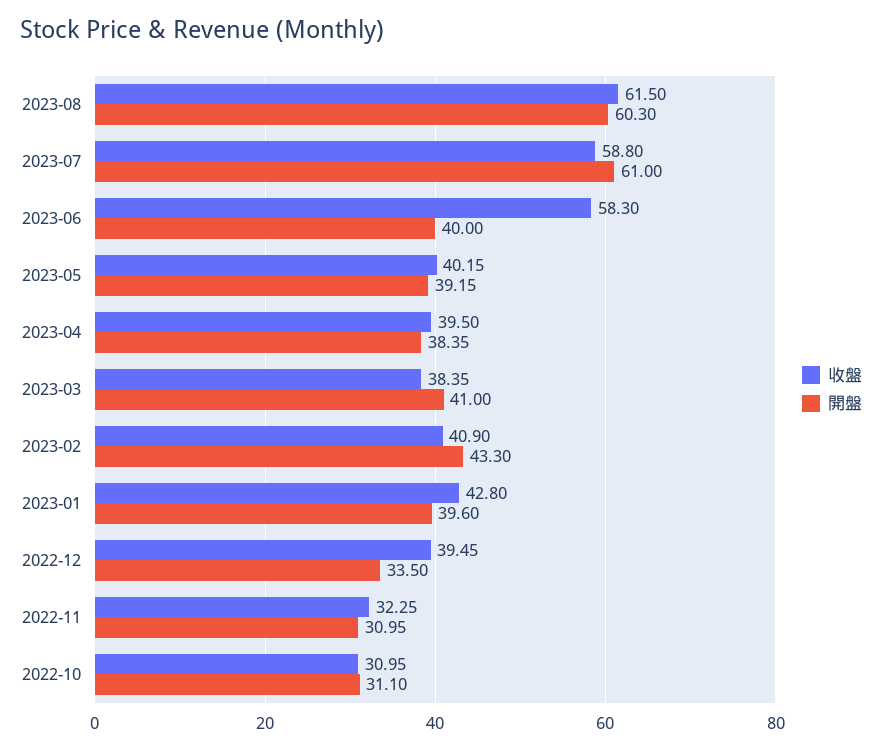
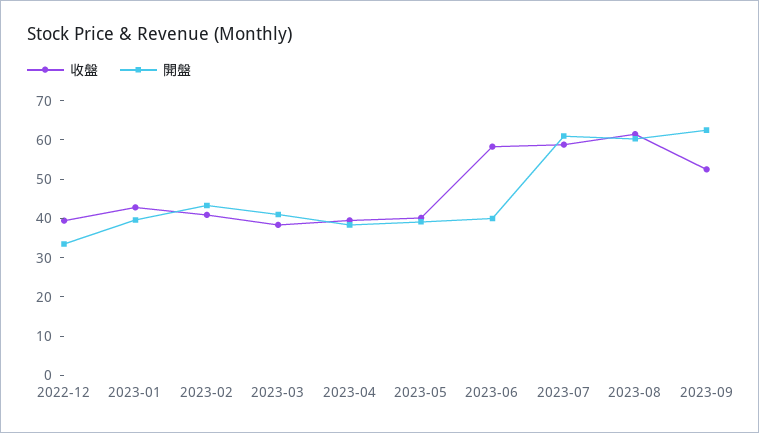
收盤, 2022-11: 32.25 -> none
開盤, 2022-11: 30.95 -> none
收盤, 2022-10: 30.95 -> none
開盤, 2022-10: 31.1 -> none
收盤, 2023-09: none -> 52.5
開盤, 2023-09: none -> 62.5

